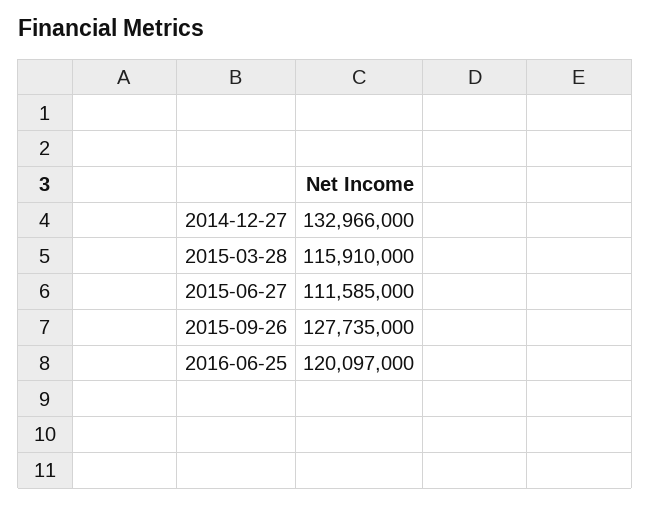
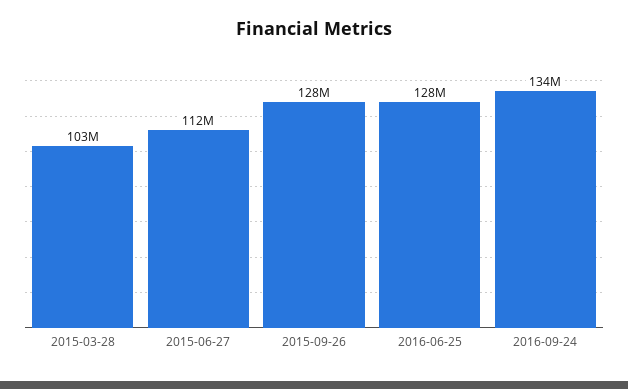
2014-12-27: 132966000 -> none
2015-03-28: 115910000 -> 103000000
2016-06-25: 120097000 -> 128000000
2016-09-24: none -> 134000000

